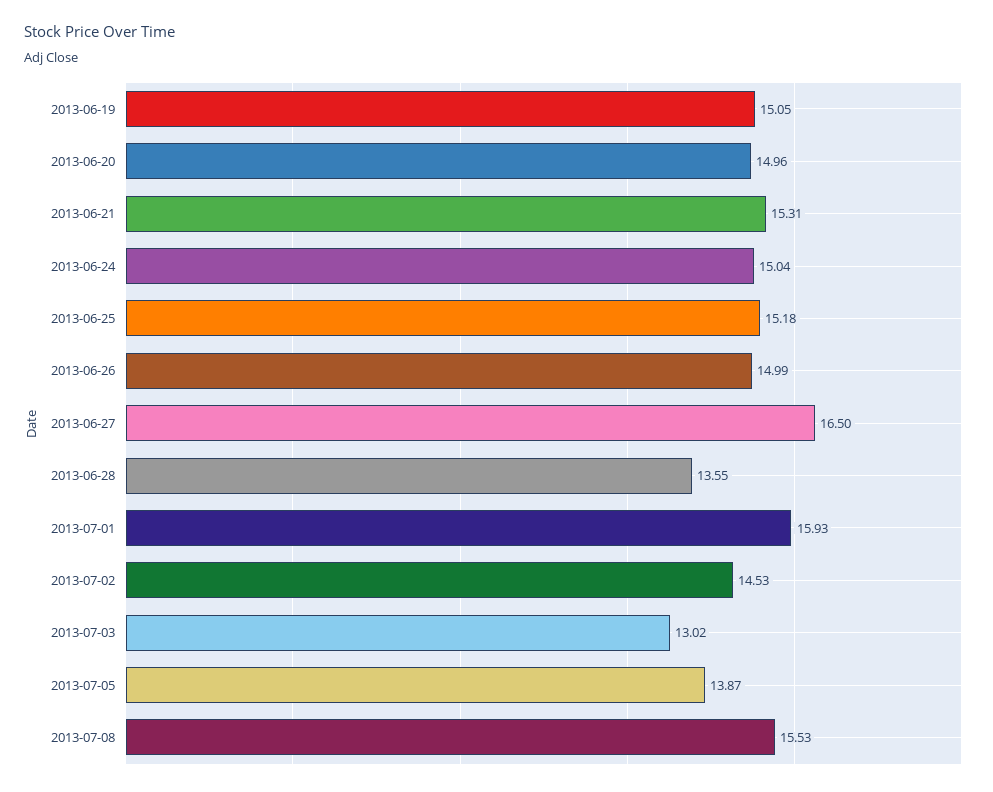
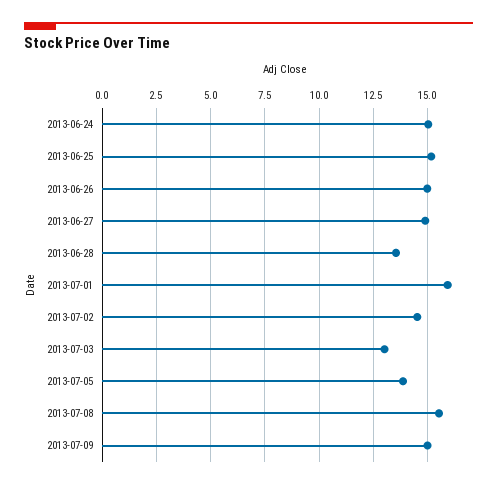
2013-06-19: 15.05 -> none
2013-06-20: 14.96 -> none
2013-06-21: 15.31 -> none
2013-06-27: 16.5 -> 15
2013-07-09: none -> 15

